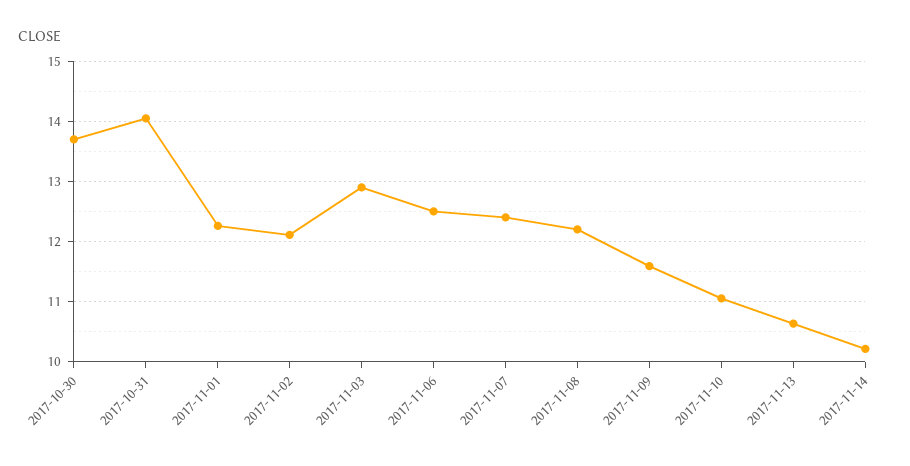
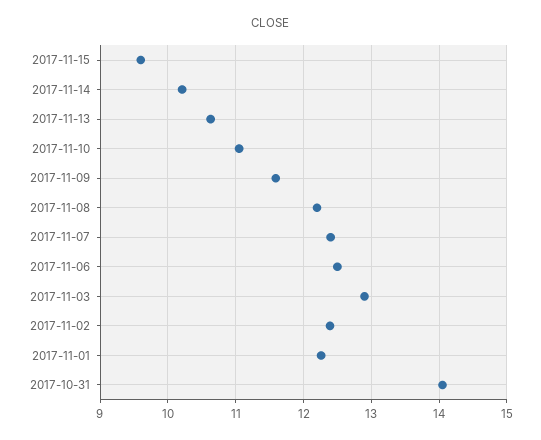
2017-10-30: 13.7 -> none
2017-11-02: 12.1 -> 12.4
2017-11-15: none -> 9.6

